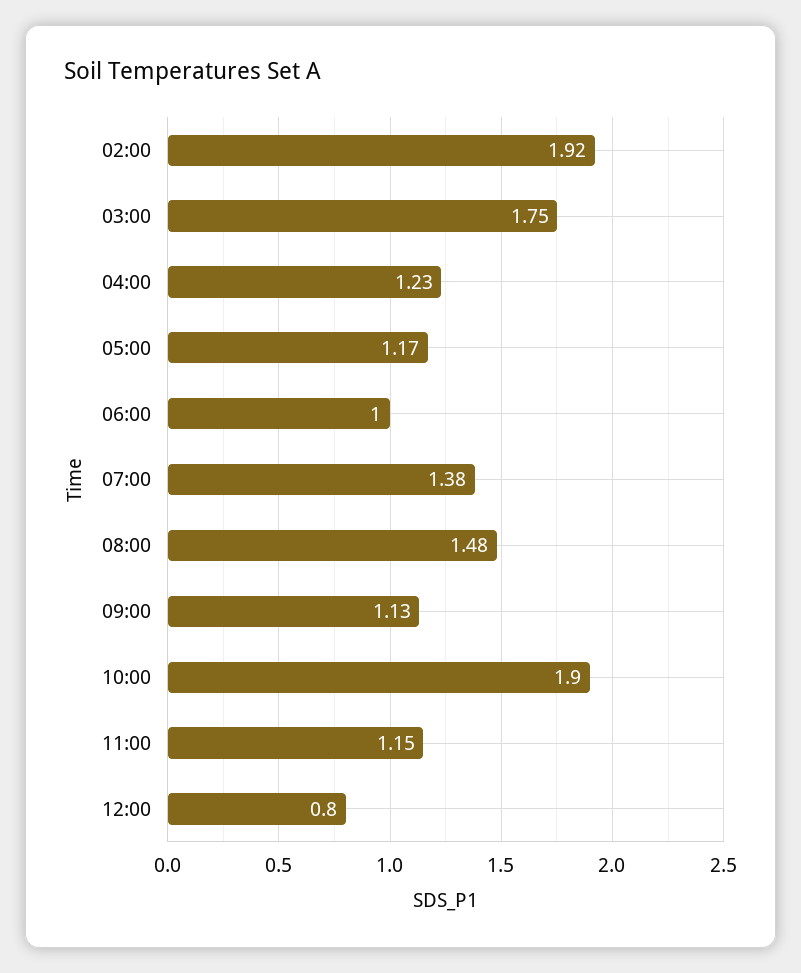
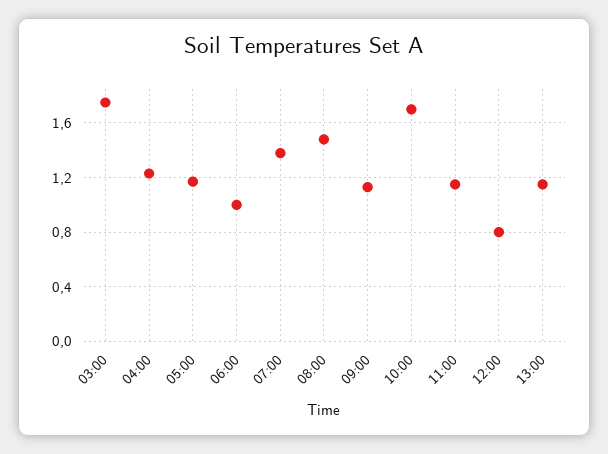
02:00: 1.92 -> none
10:00: 1.9 -> 1.7
13:00: none -> 1.15

